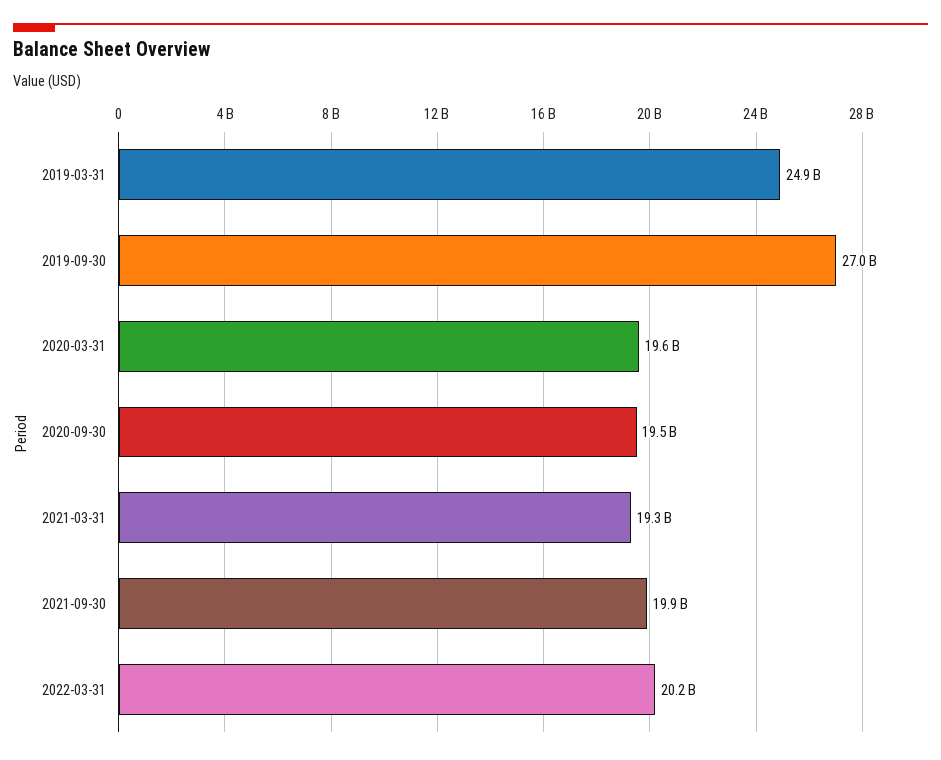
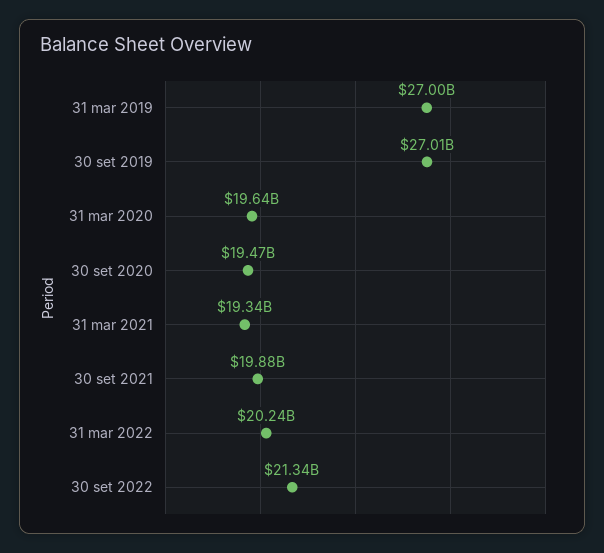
2019-03-31: 24900000000 -> 27000000000
30 set 2022: none -> 21340000000

